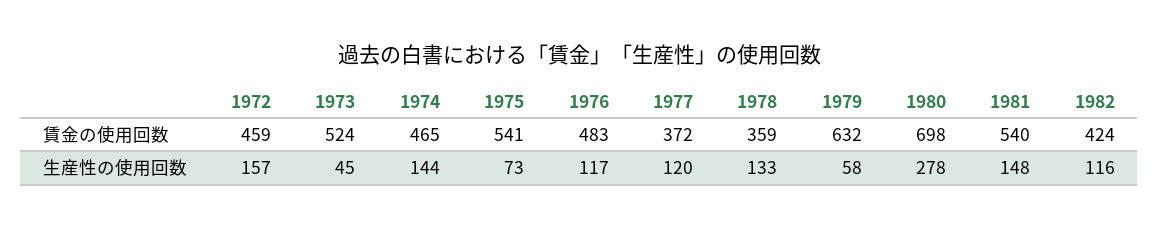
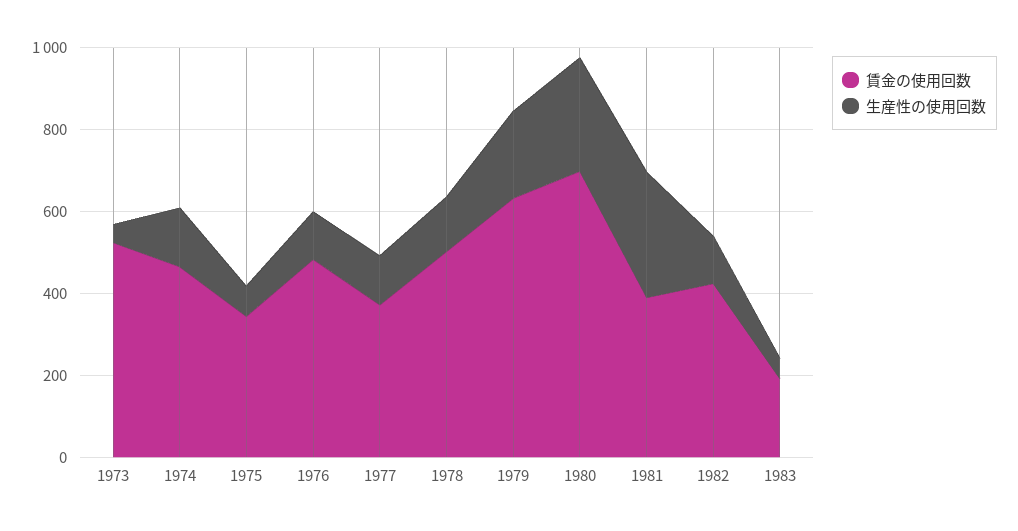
賃金の使用回数, 1972: 459 -> none
賃金の使用回数, 1975: 541 -> 350
賃金の使用回数, 1978: 359 -> 500
賃金の使用回数, 1981: 540 -> 400
生産性の使用回数, 1972: 157 -> none
生産性の使用回数, 1979: 58 -> 200
生産性の使用回数, 1981: 148 -> 300
賃金の使用回数, 1983: none -> 200
生産性の使用回数, 1983: none -> 50

